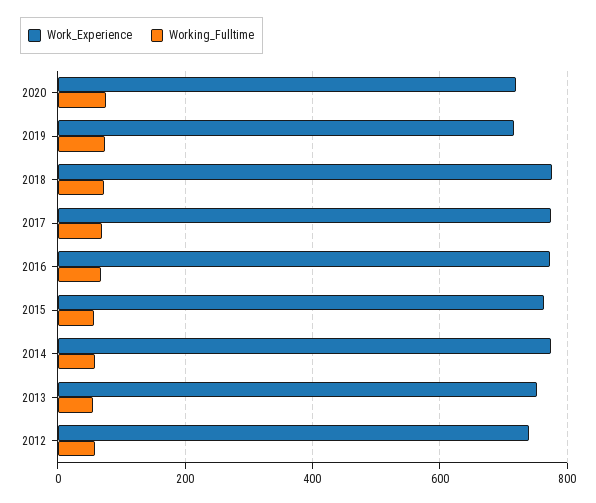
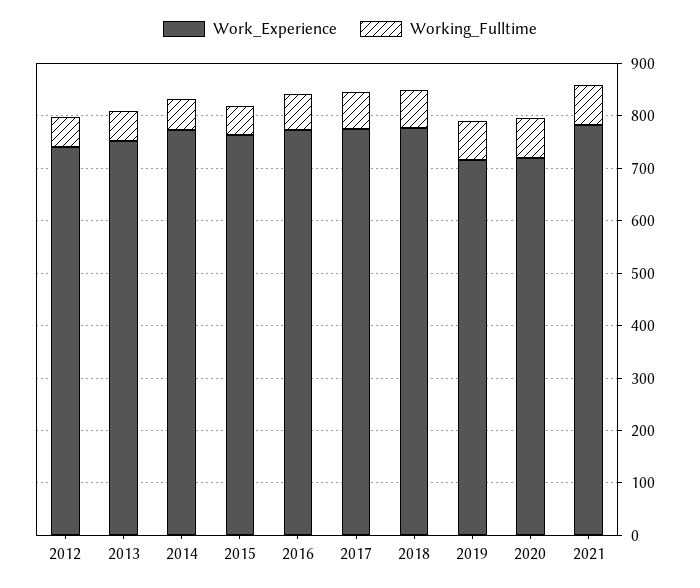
Work_Experience, 2021: none -> 780
Working_Fulltime, 2021: none -> 80

